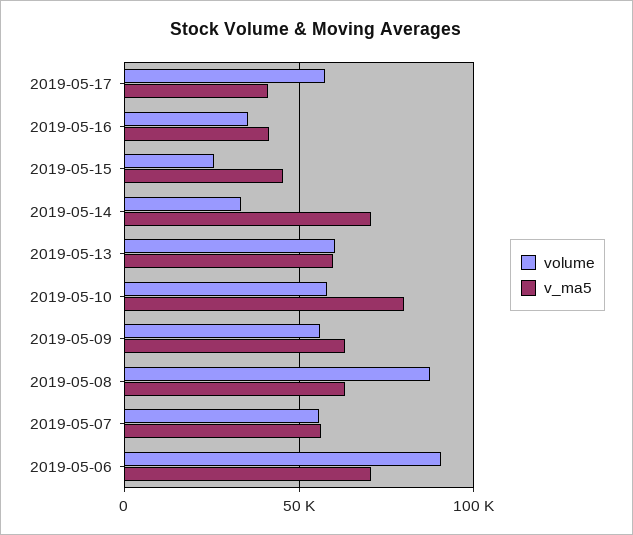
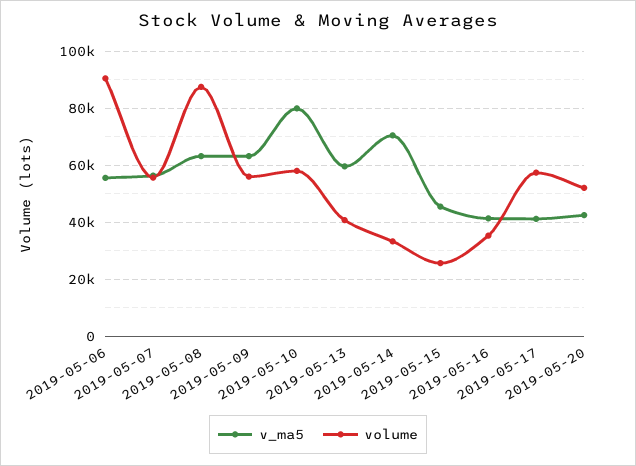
volume, 2019-05-13: 60000 -> 40000
v_ma5, 2019-05-06: 70000 -> 55000
v_ma5, 2019-05-20: none -> 42500
volume, 2019-05-20: none -> 52500

